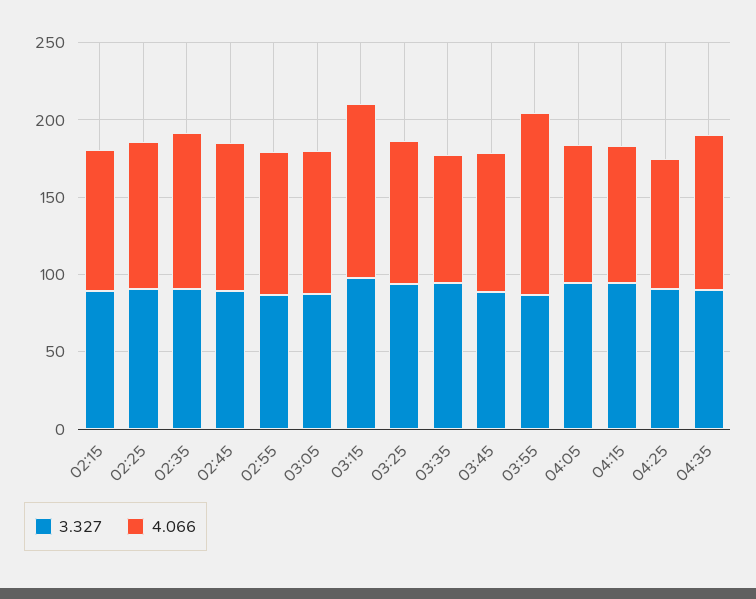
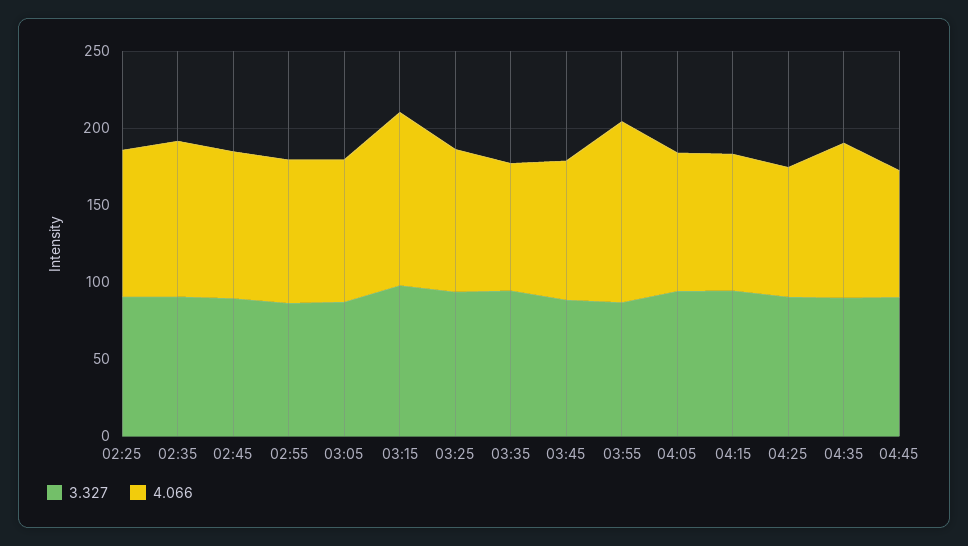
3.327, 02:15: 90 -> none
4.066, 02:15: 90 -> none
3.327, 04:45: none -> 90
4.066, 04:45: none -> 80

